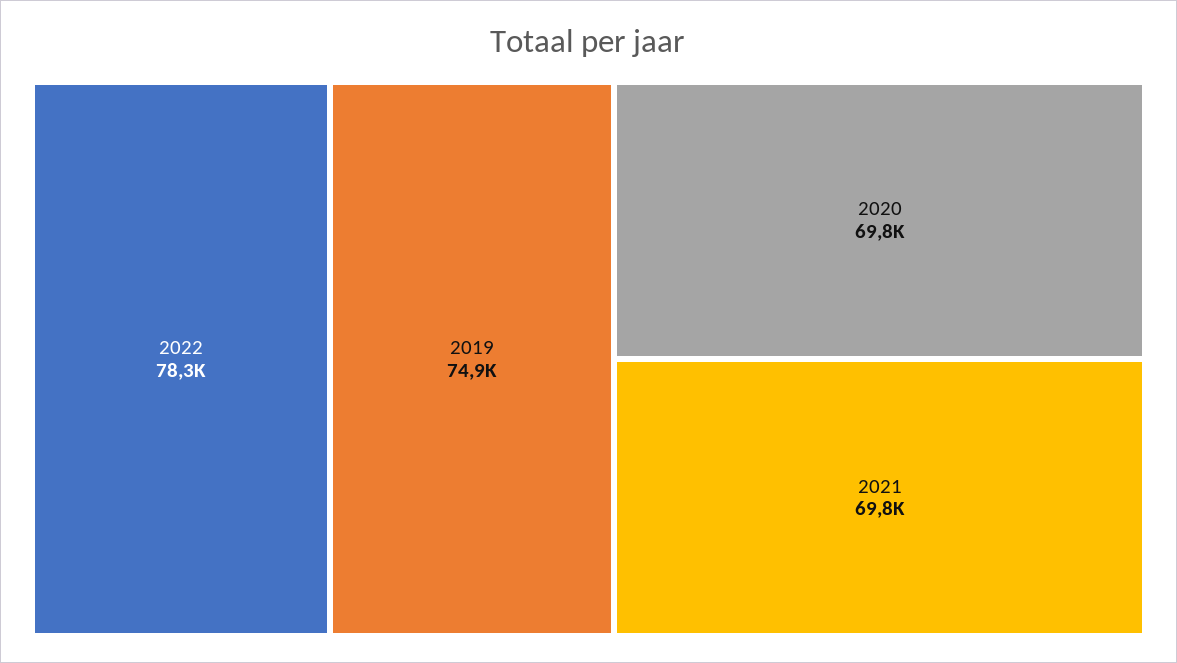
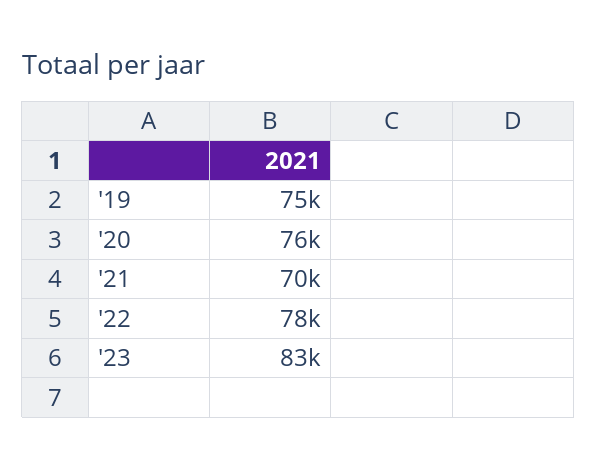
2020: 69800 -> 76000
'23: none -> 83000

